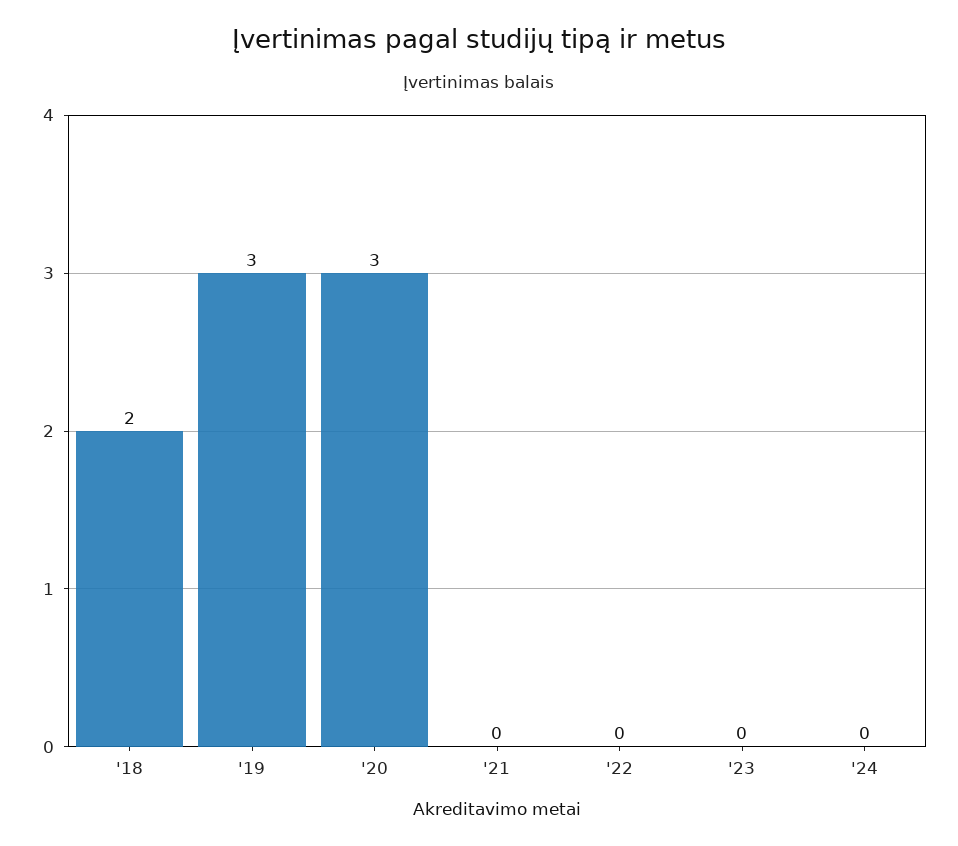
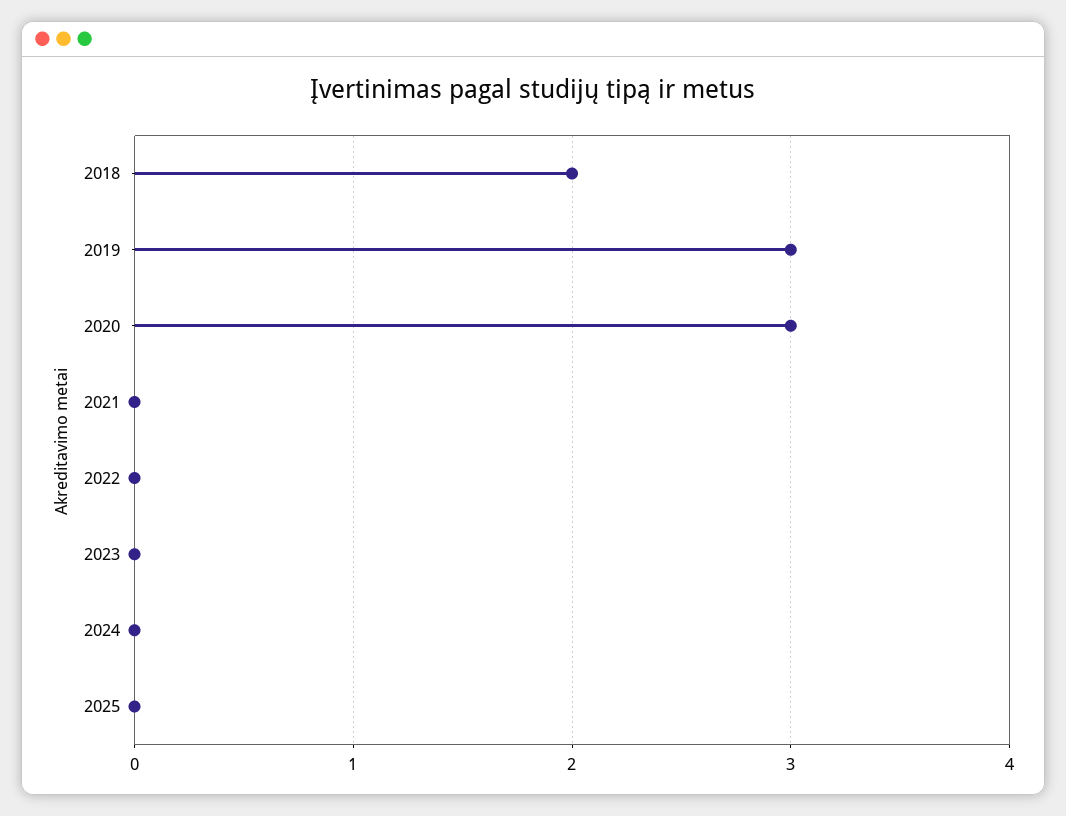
2025: none -> 0

